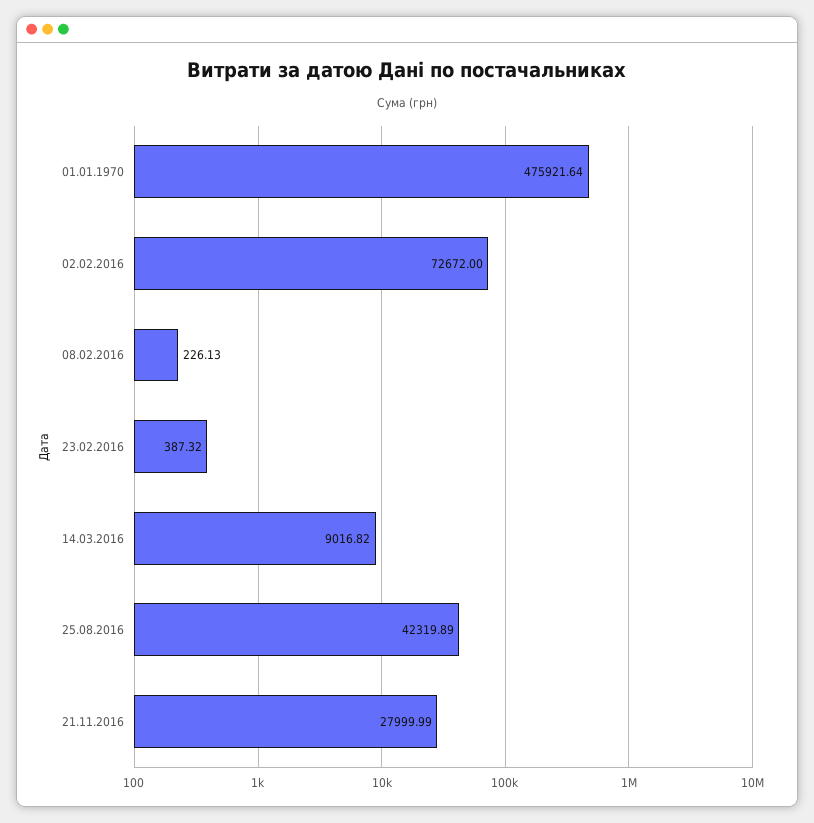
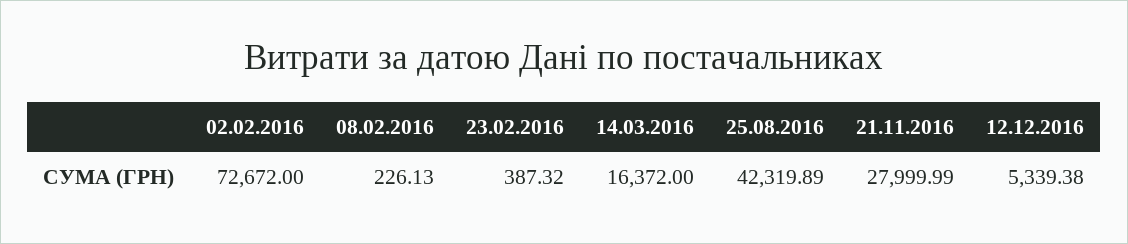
01.01.1970: 475921.64 -> none
14.03.2016: 9016.82 -> 16372
12.12.2016: none -> 5339.38

